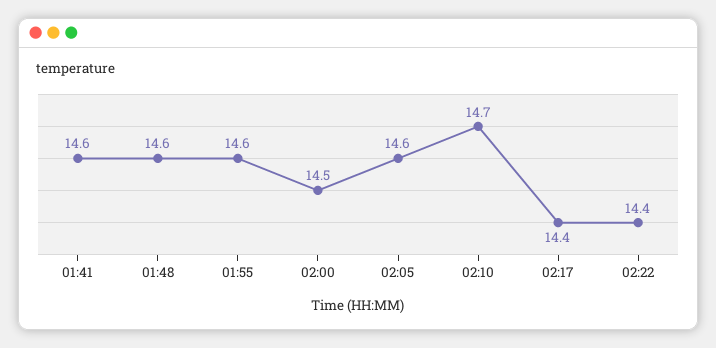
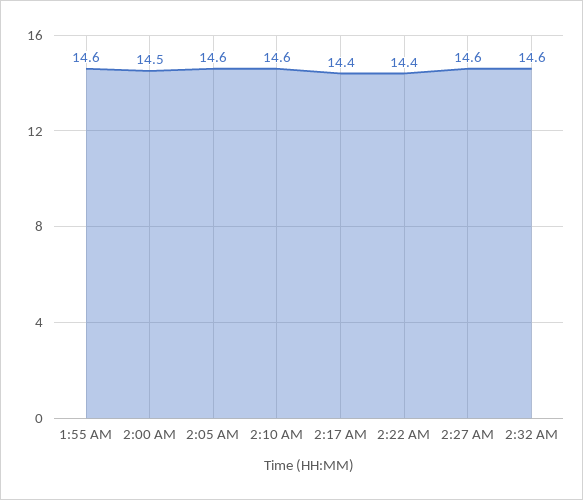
01:41: 14.6 -> none
01:48: 14.6 -> none
02:10: 14.7 -> 14.6
2:27 AM: none -> 14.6
2:32 AM: none -> 14.6

